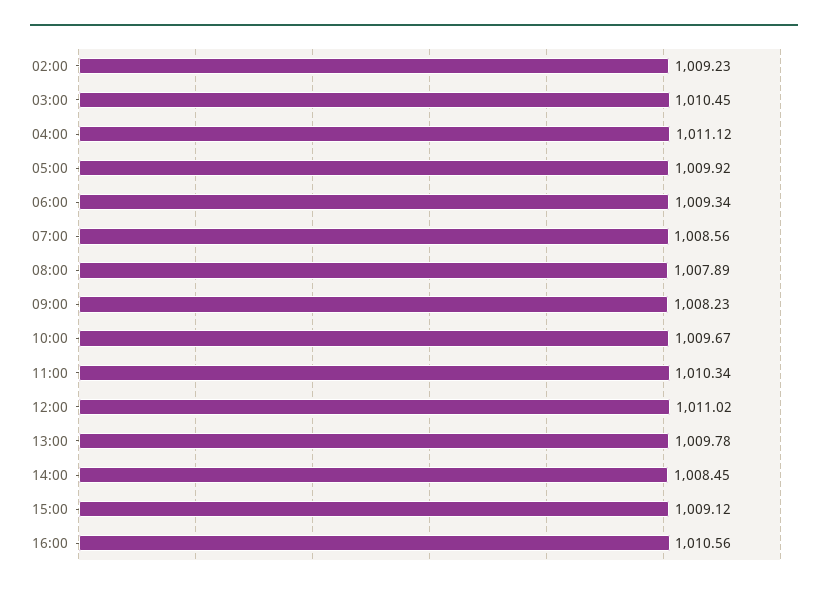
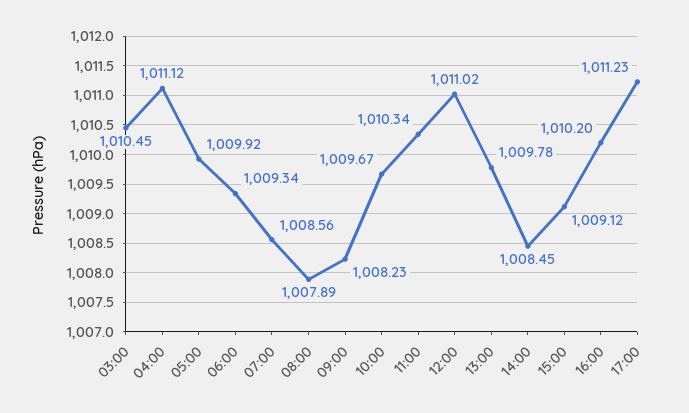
02:00: 1009.23 -> none
16:00: 1010.56 -> 1010.2
17:00: none -> 1011.23

